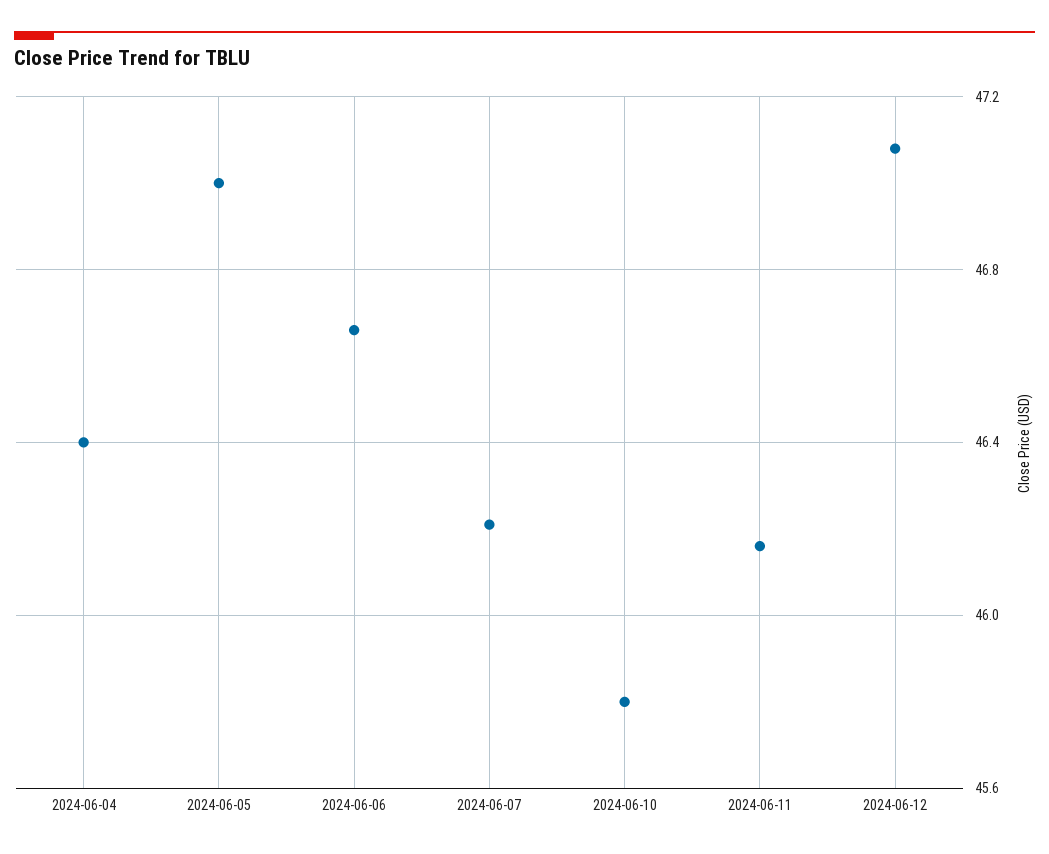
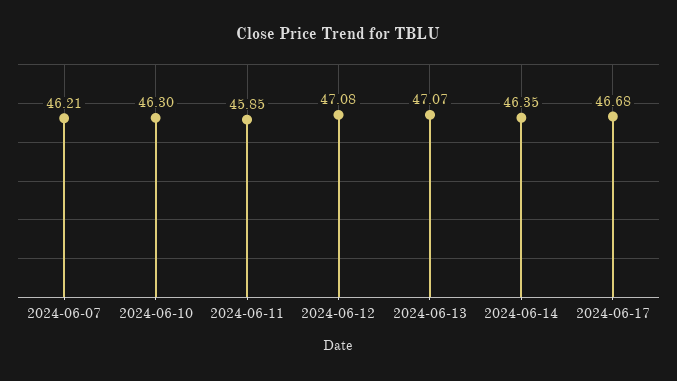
2024-06-04: 46.4 -> none
2024-06-05: 47 -> none
2024-06-06: 46.65 -> none
2024-06-10: 45.8 -> 46.3
2024-06-11: 46.15 -> 45.85
2024-06-13: none -> 47.07
2024-06-14: none -> 46.35
2024-06-17: none -> 46.68

